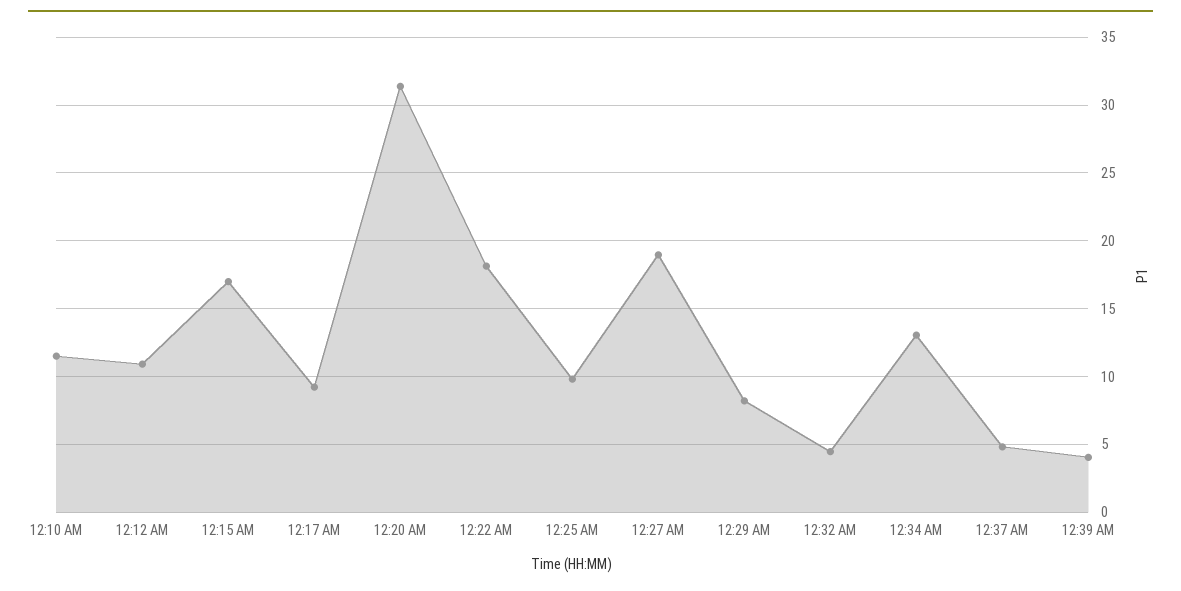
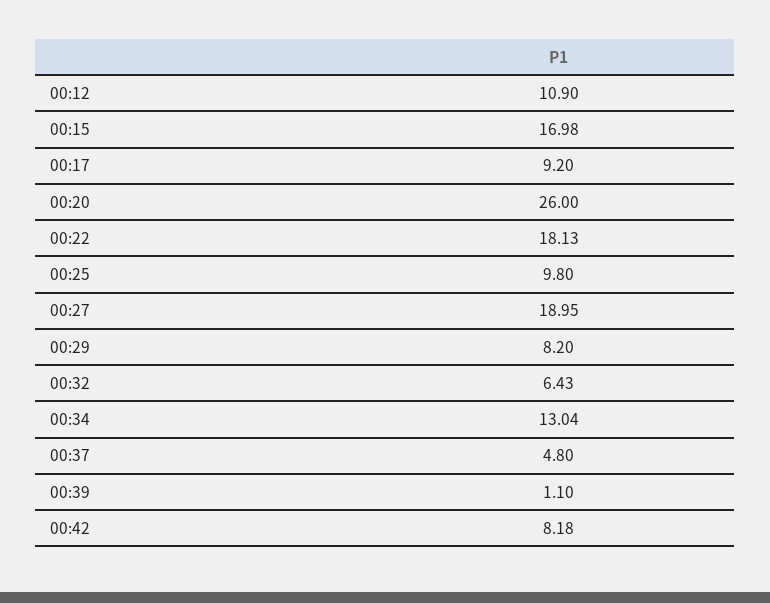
12:10 AM: 11.5 -> none
12:20 AM: 31.5 -> 26
12:32 AM: 4.5 -> 6.43
12:39 AM: 4 -> 1.1
00:42: none -> 8.18

